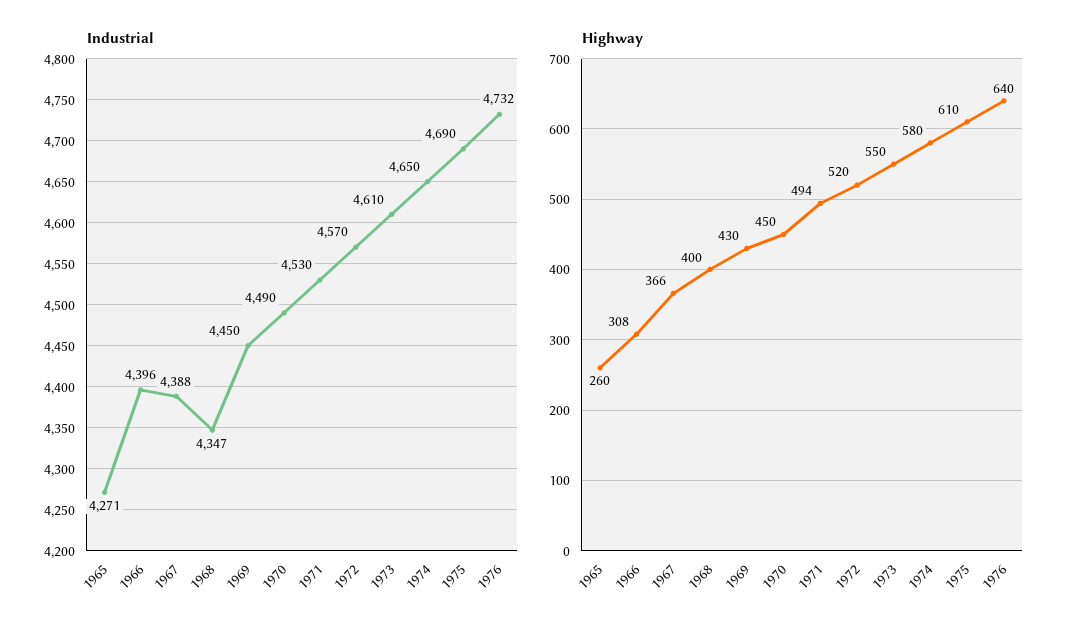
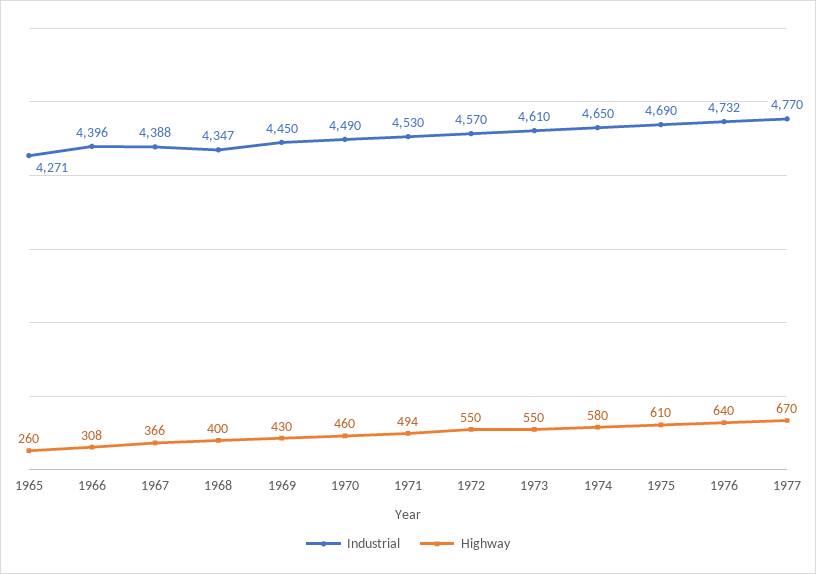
Highway, 1970: 450 -> 460
Highway, 1972: 520 -> 550
Industrial, 1977: none -> 4770
Highway, 1977: none -> 670

